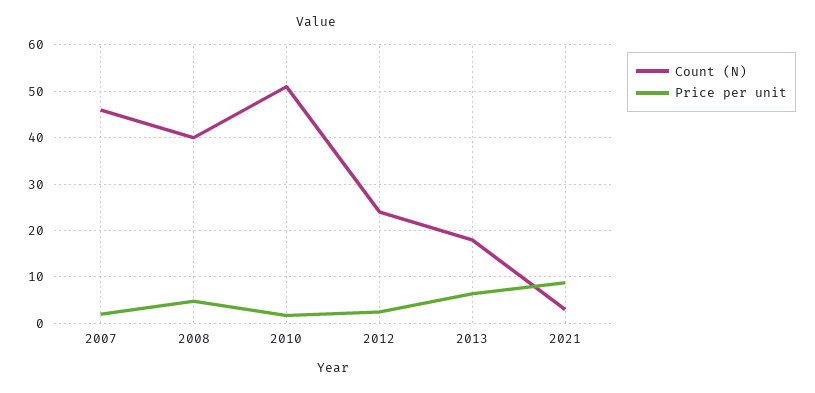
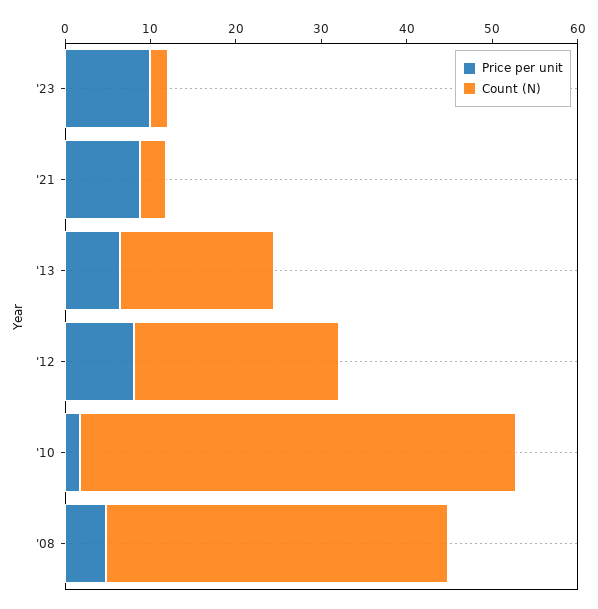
Count (N), 2007: 46 -> none
Price per unit, 2007: 2 -> none
Price per unit, 2012: 2 -> 8
Price per unit, '23: none -> 10
Count (N), '23: none -> 2

